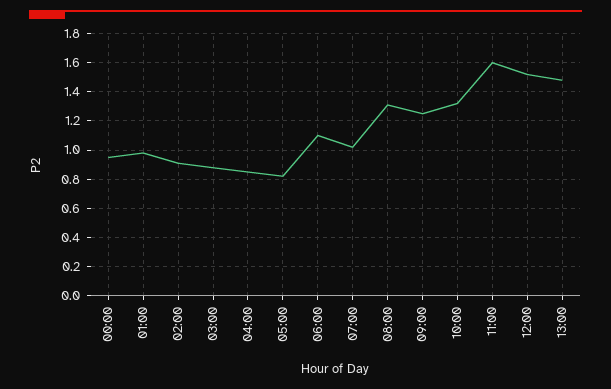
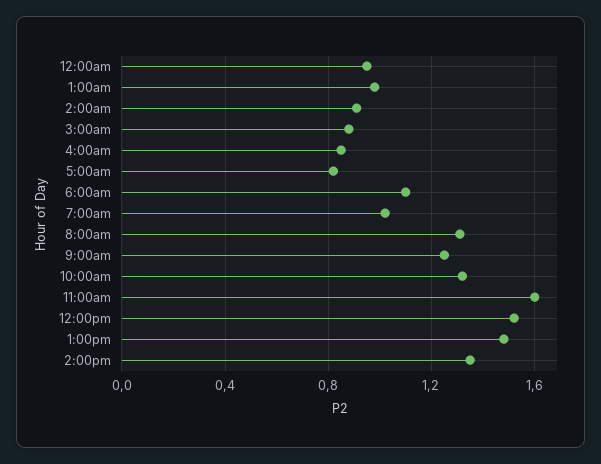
2:00pm: none -> 1.35

